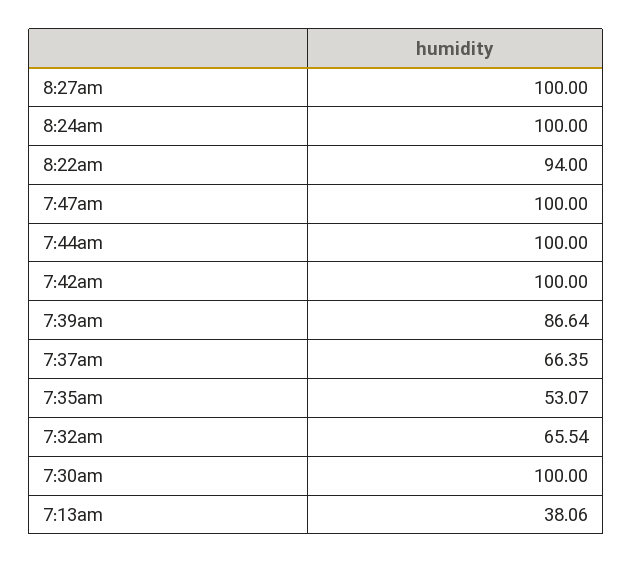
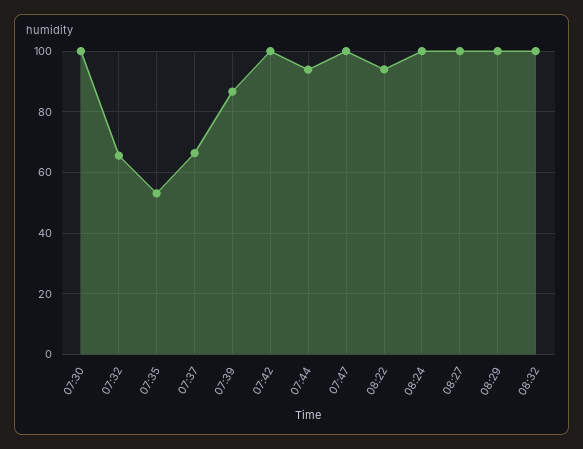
7:44am: 100 -> 94
7:13am: 38.06 -> none
08:29: none -> 100
08:32: none -> 100

